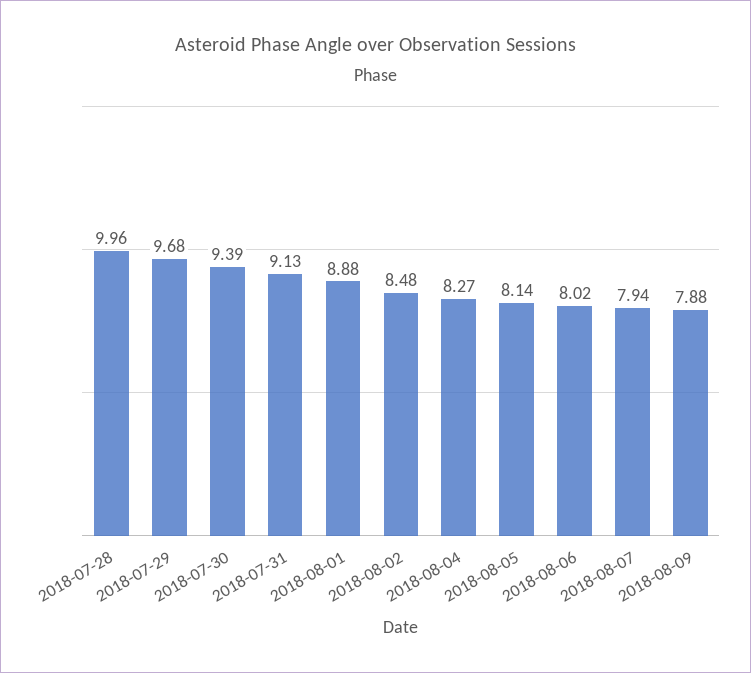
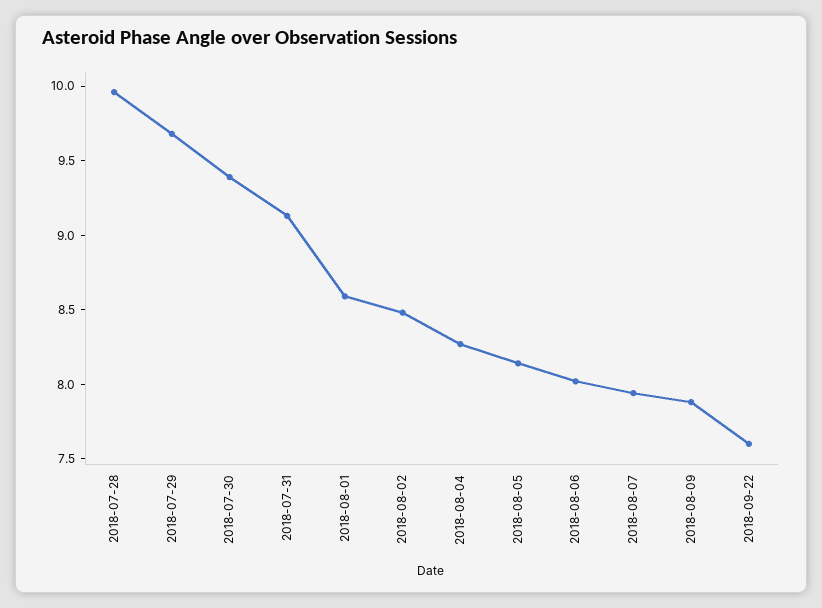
2018-08-01: 8.88 -> 8.6
2018-09-22: none -> 7.6

